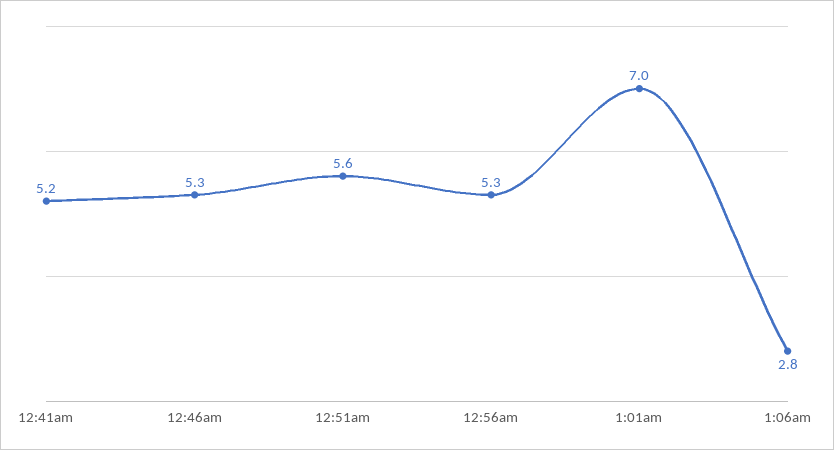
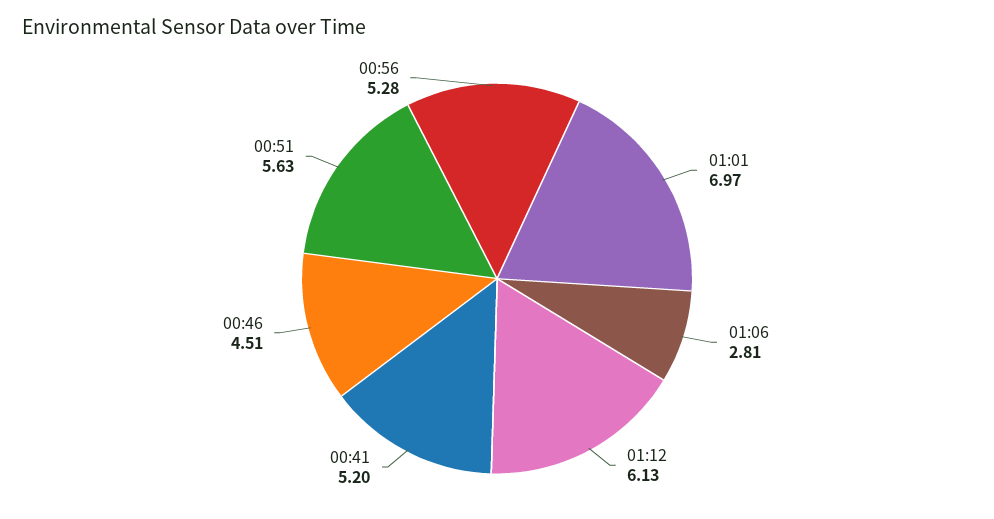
12:46am: 5.3 -> 4.51
01:12: none -> 6.13

